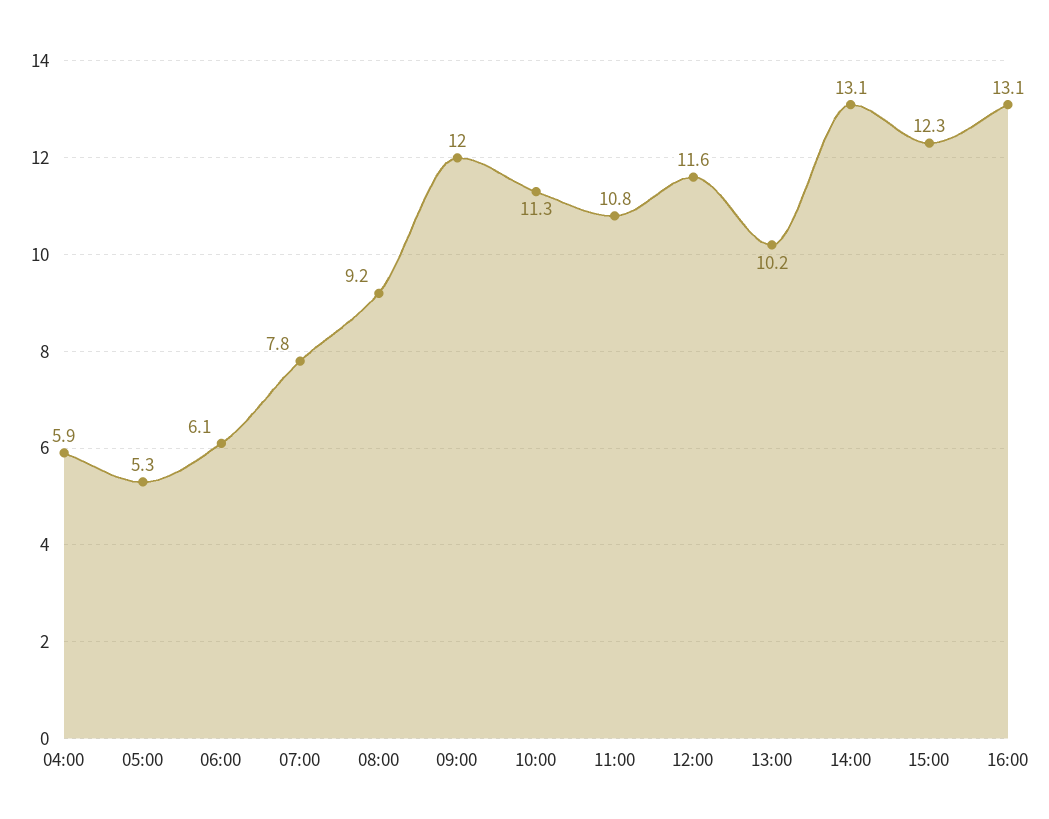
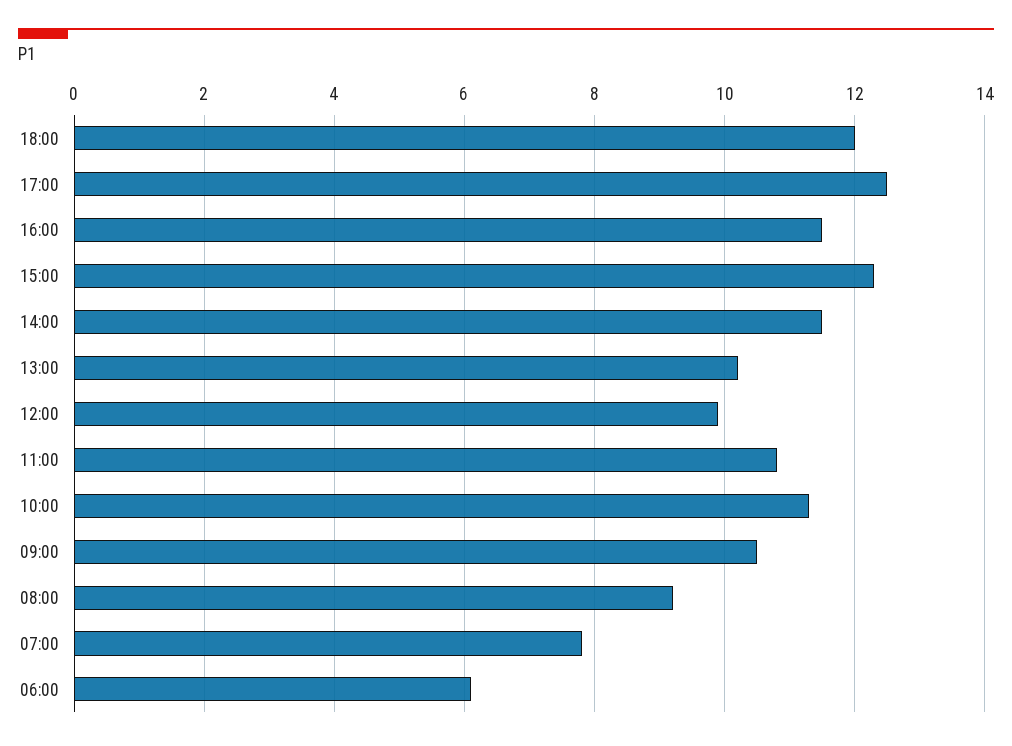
04:00: 5.9 -> none
05:00: 5.3 -> none
09:00: 12 -> 10.5
12:00: 11.6 -> 10
14:00: 13.1 -> 11.5
16:00: 13.1 -> 11.5
18:00: none -> 12
17:00: none -> 12.5

